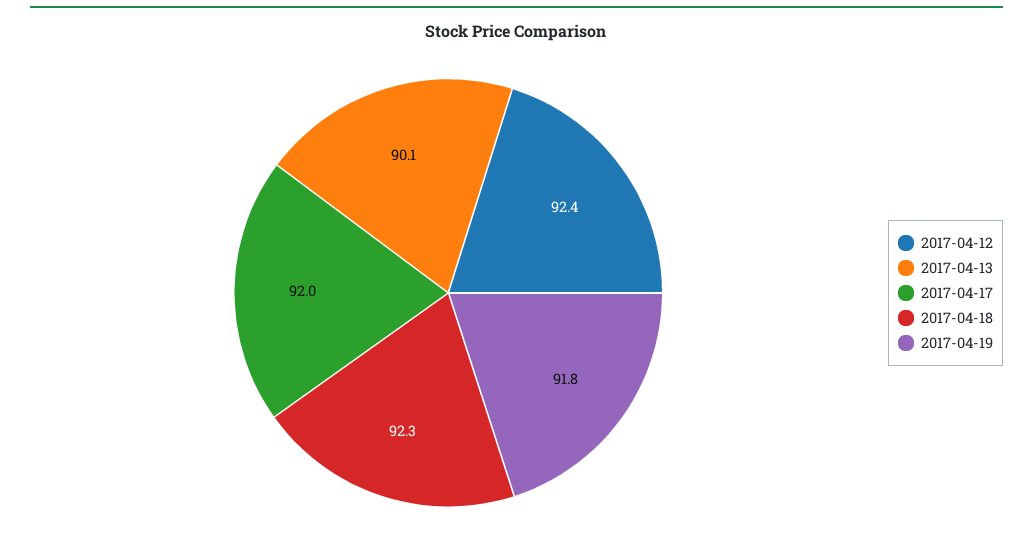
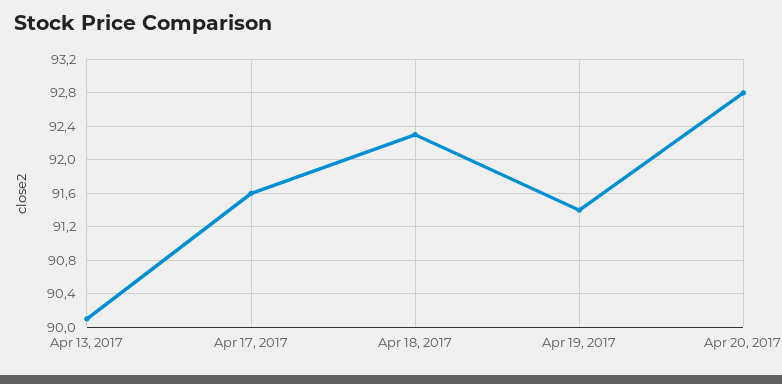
2017-04-12: 92.4 -> none
2017-04-17: 92 -> 91.6
2017-04-19: 91.8 -> 91.4
Apr 20, 2017: none -> 92.8

